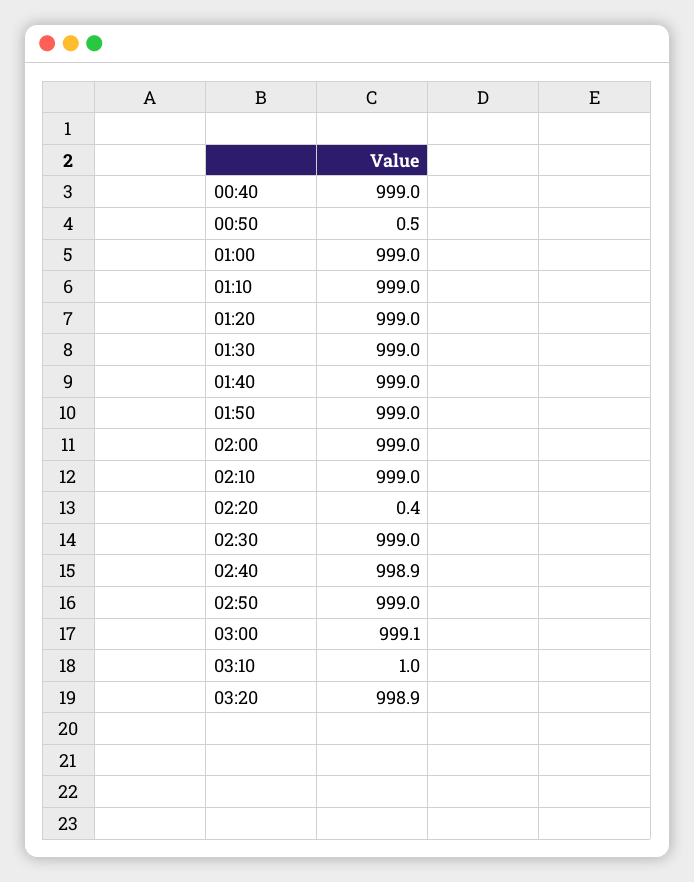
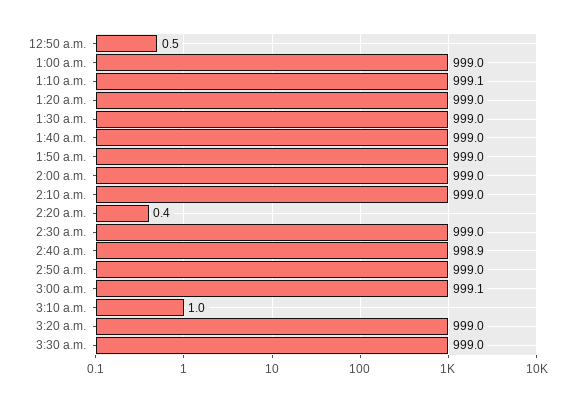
00:40: 999 -> none
01:10: 999 -> 999.1
03:20: 998.9 -> 999
3:30 a.m.: none -> 999

